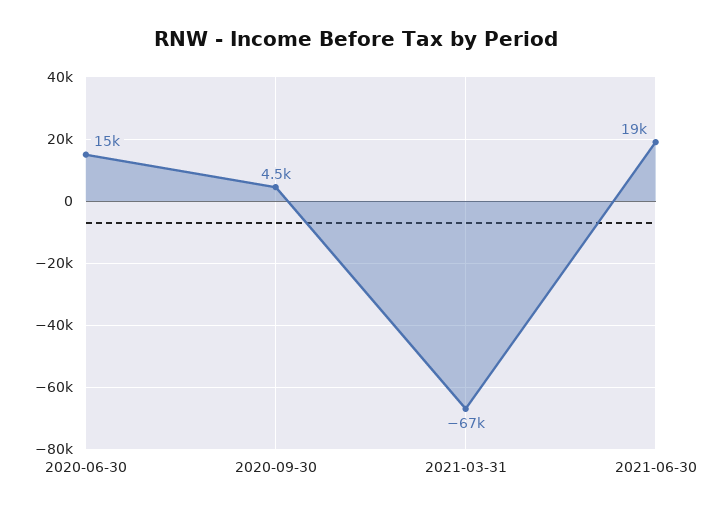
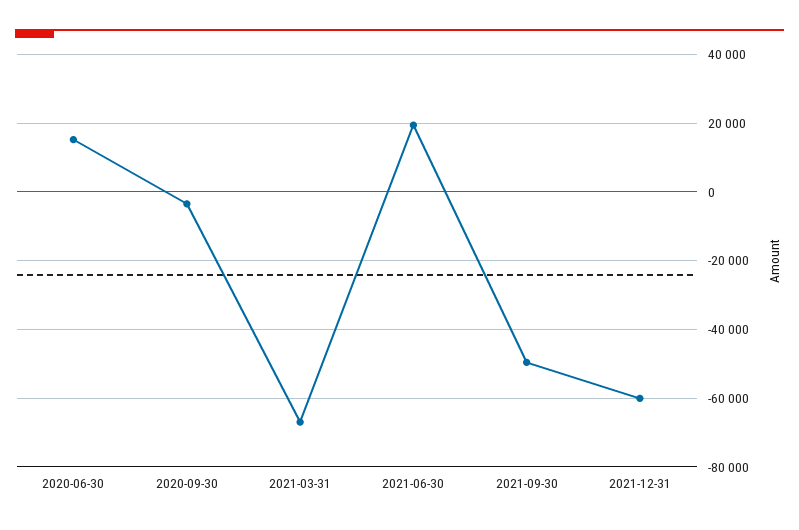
2020-09-30: 4500 -> -4000
2021-09-30: none -> -50000
2021-12-31: none -> -60000

